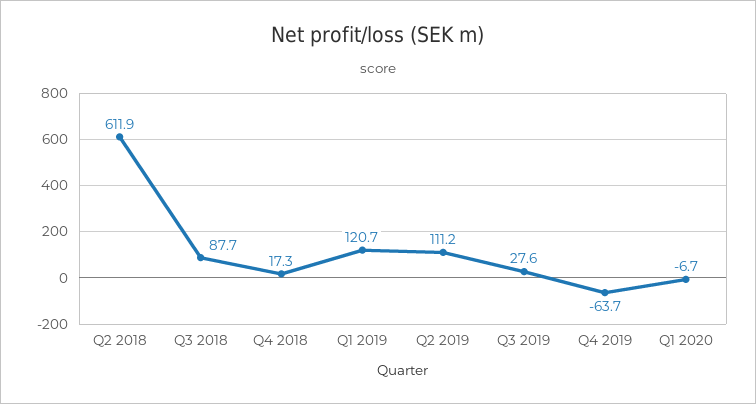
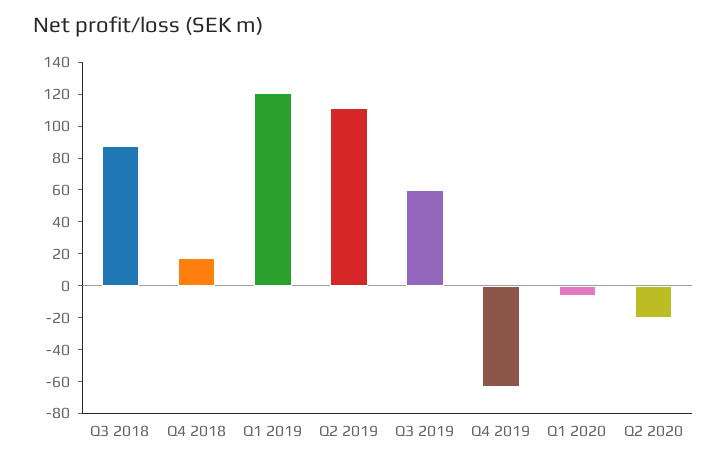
Q2 2018: 611.9 -> none
Q3 2019: 27.6 -> 60
Q2 2020: none -> -20

